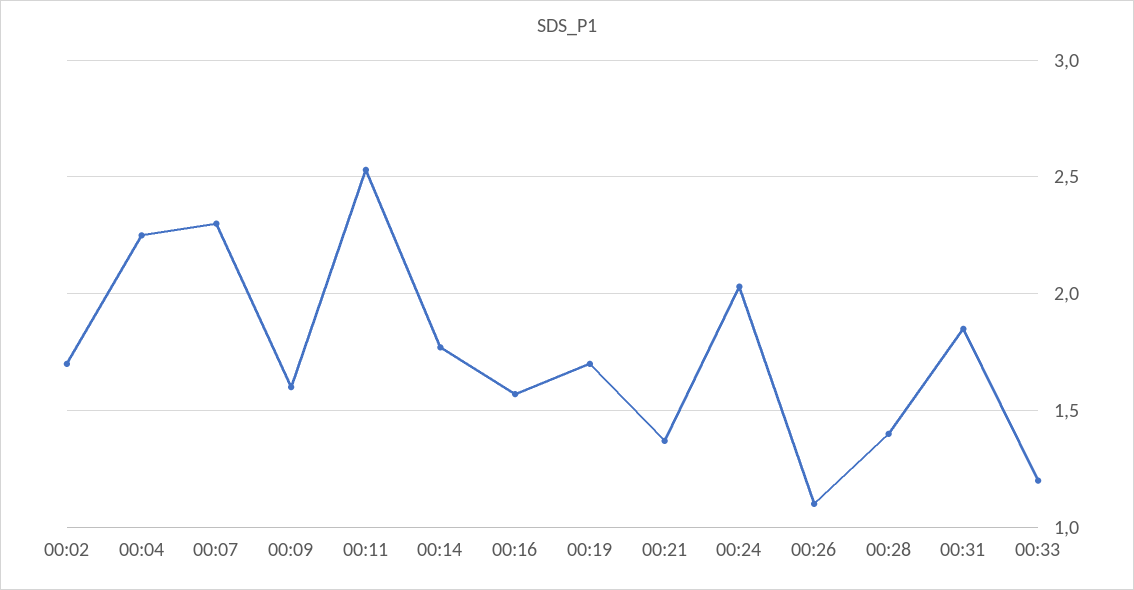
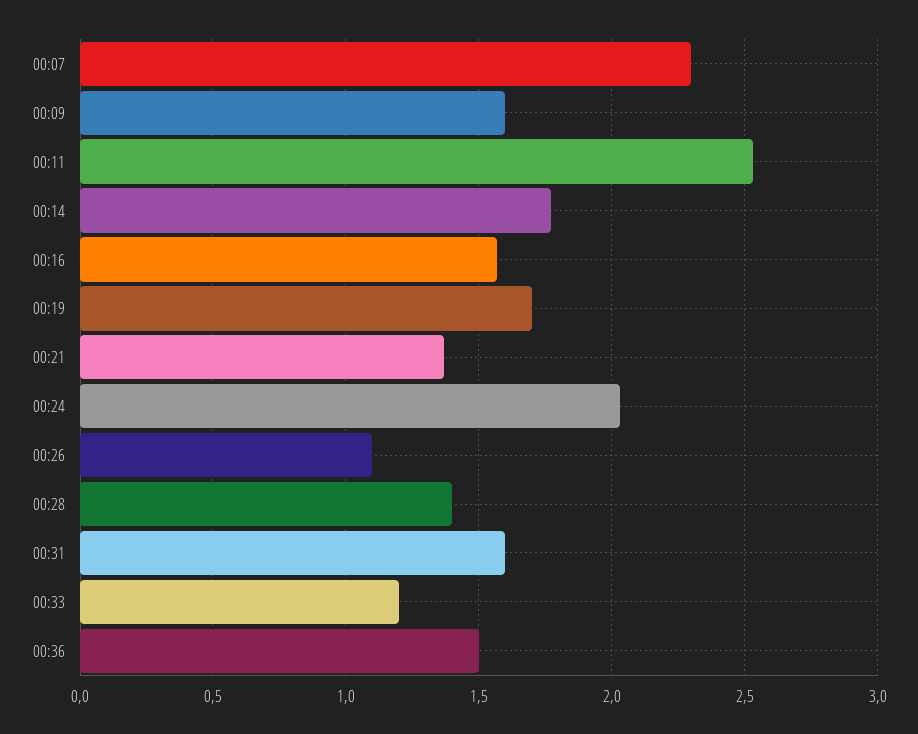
00:02: 1.7 -> none
00:04: 2.25 -> none
00:31: 1.85 -> 1.6
00:36: none -> 1.5

